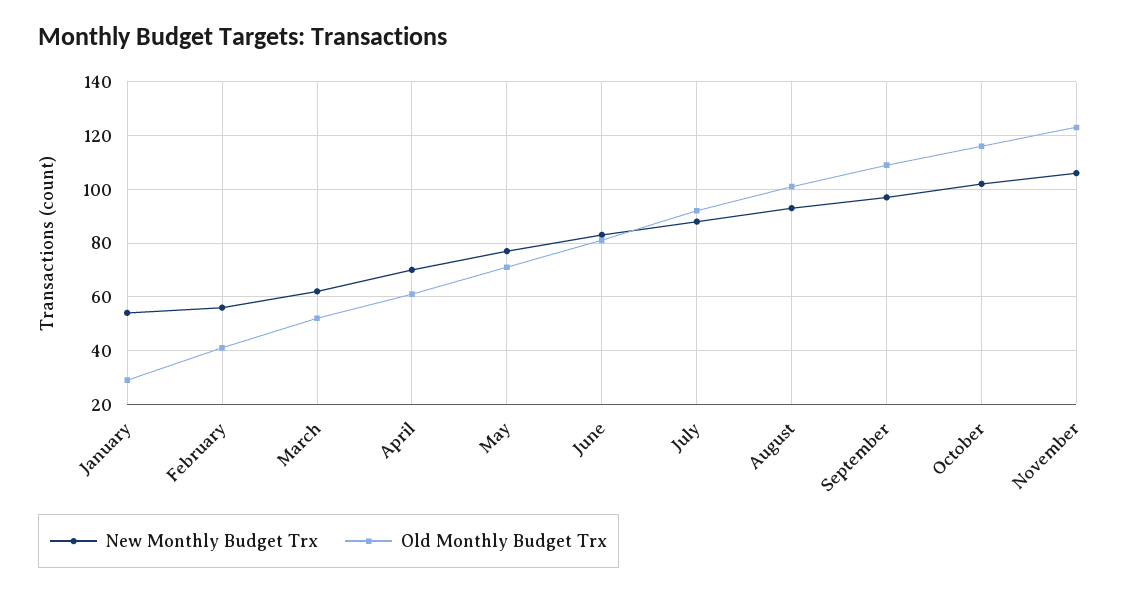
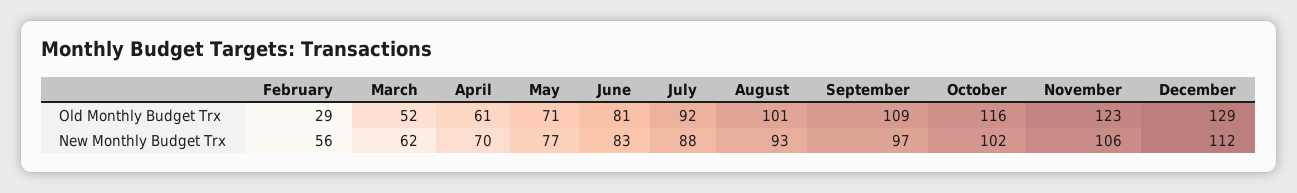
New Monthly Budget Trx, January: 55 -> none
Old Monthly Budget Trx, January: 30 -> none
Old Monthly Budget Trx, February: 40 -> 29
Old Monthly Budget Trx, December: none -> 129
New Monthly Budget Trx, December: none -> 112

